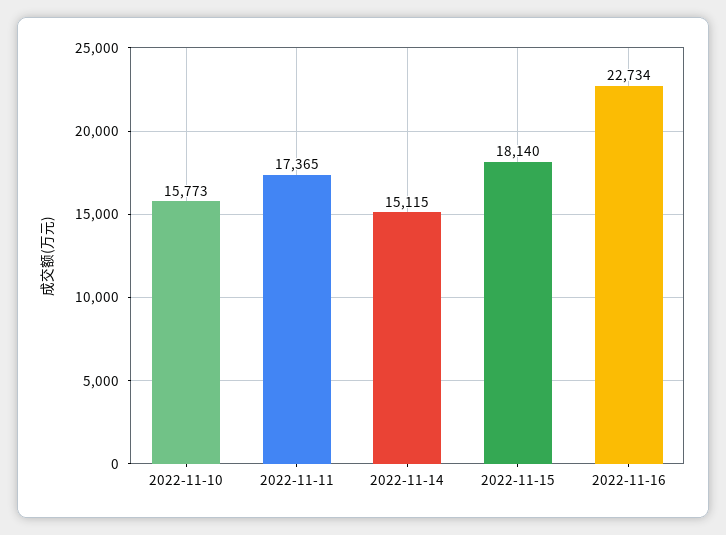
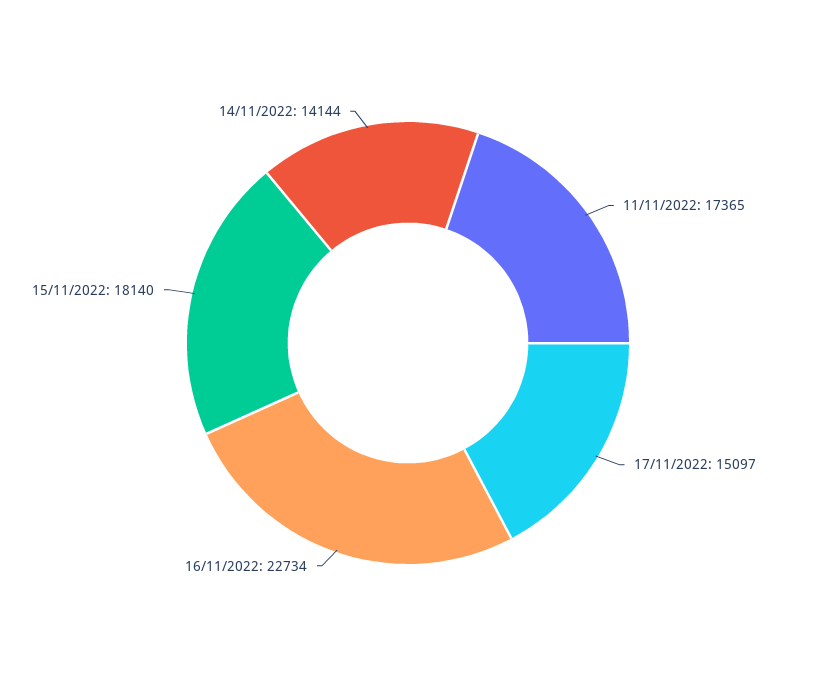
2022-11-10: 15773 -> none
2022-11-14: 15115 -> 14144
17/11/2022: none -> 15097

